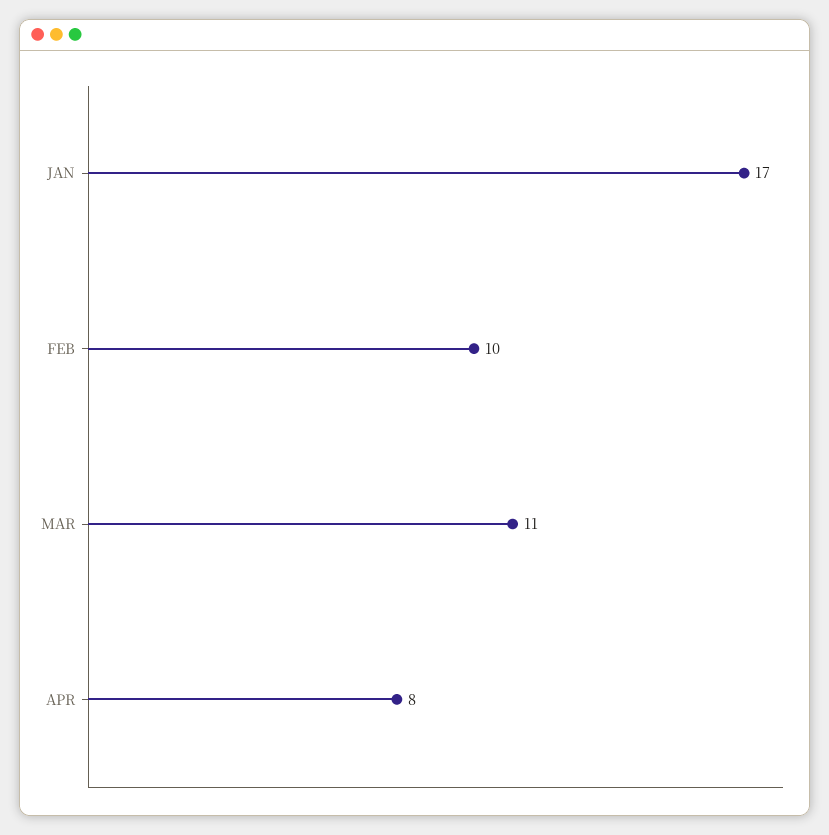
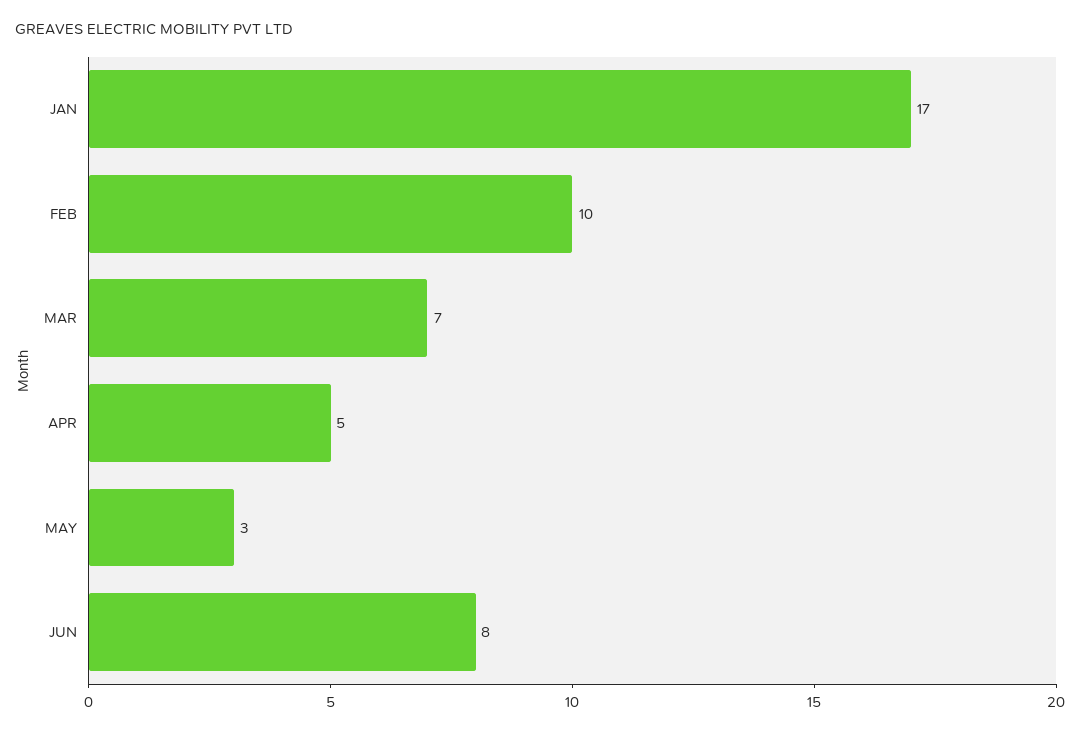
MAR: 11 -> 7
APR: 8 -> 5
MAY: none -> 3
JUN: none -> 8

